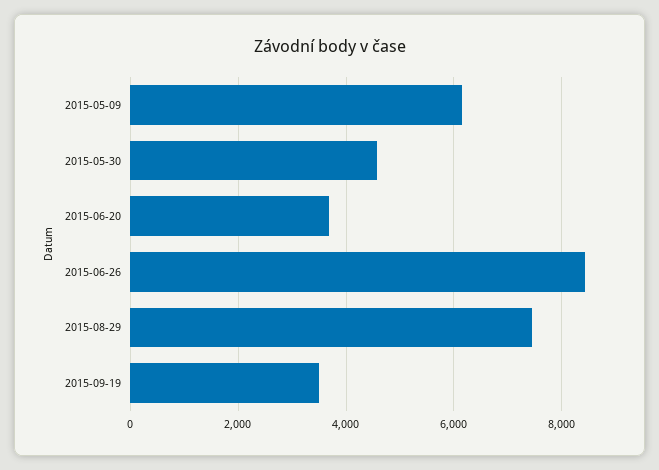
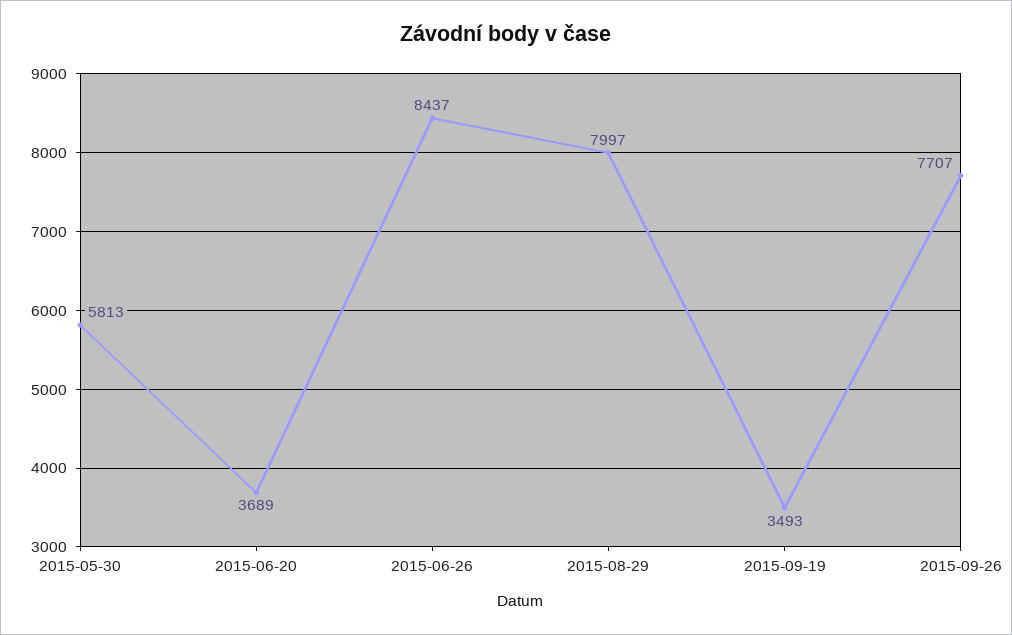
2015-05-09: 6200 -> none
2015-05-30: 4600 -> 5813
2015-08-29: 7400 -> 7997
2015-09-26: none -> 7707

